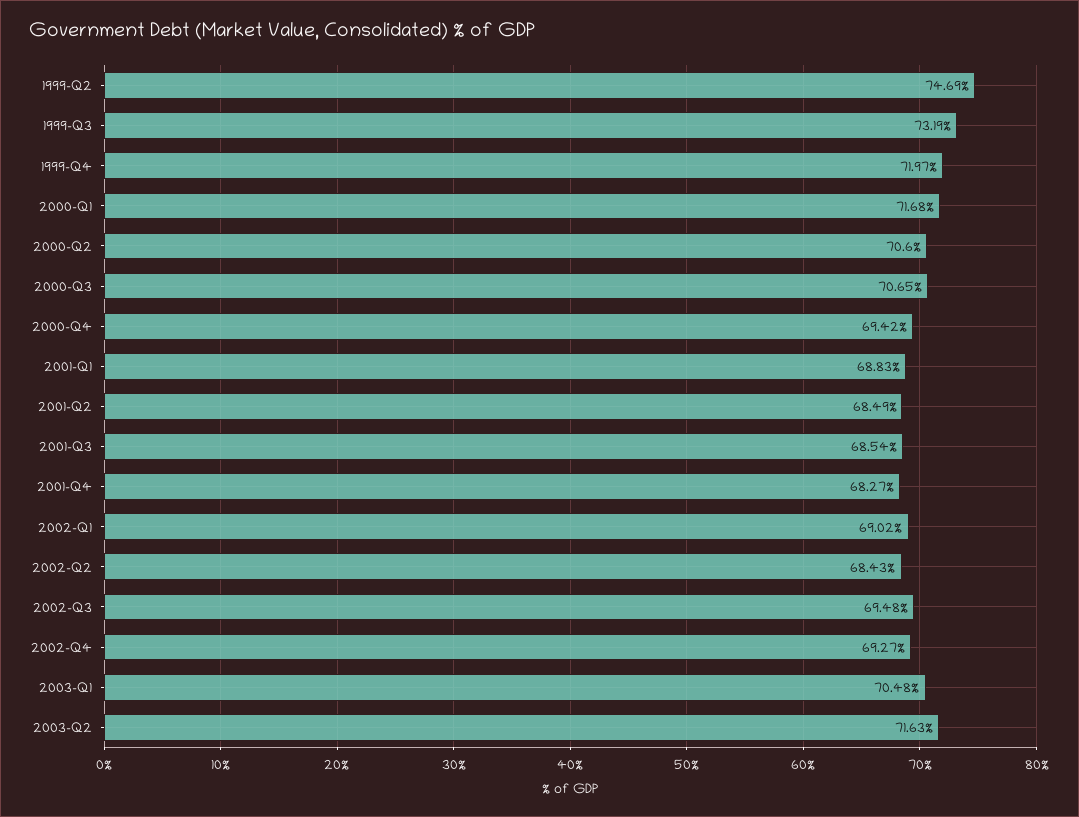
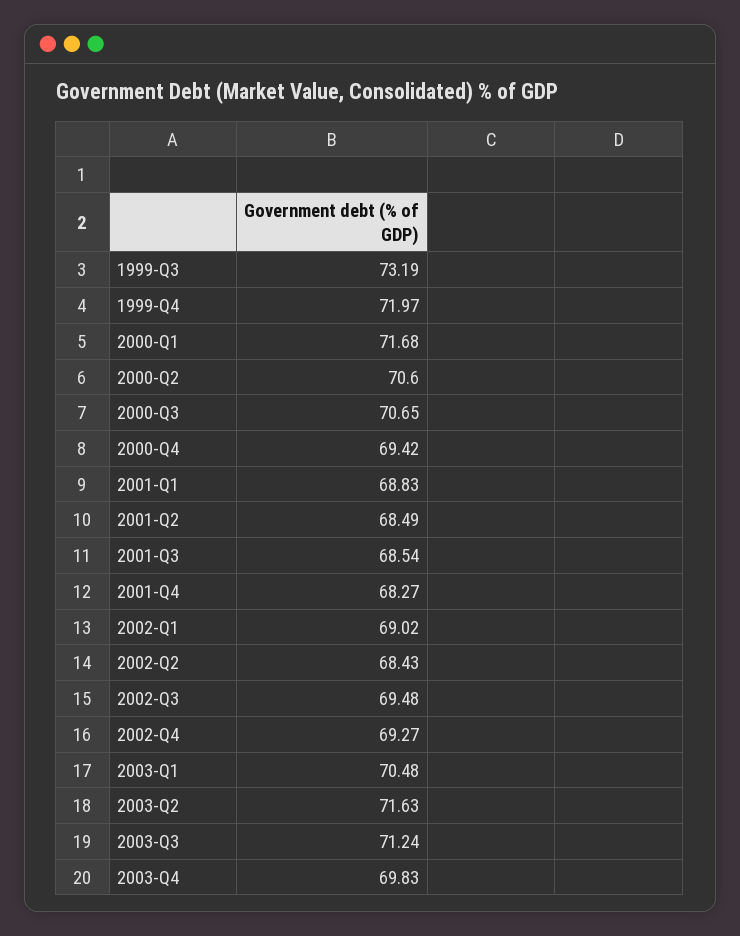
1999-Q2: 74.69 -> none
2003-Q3: none -> 71.24
2003-Q4: none -> 69.83

